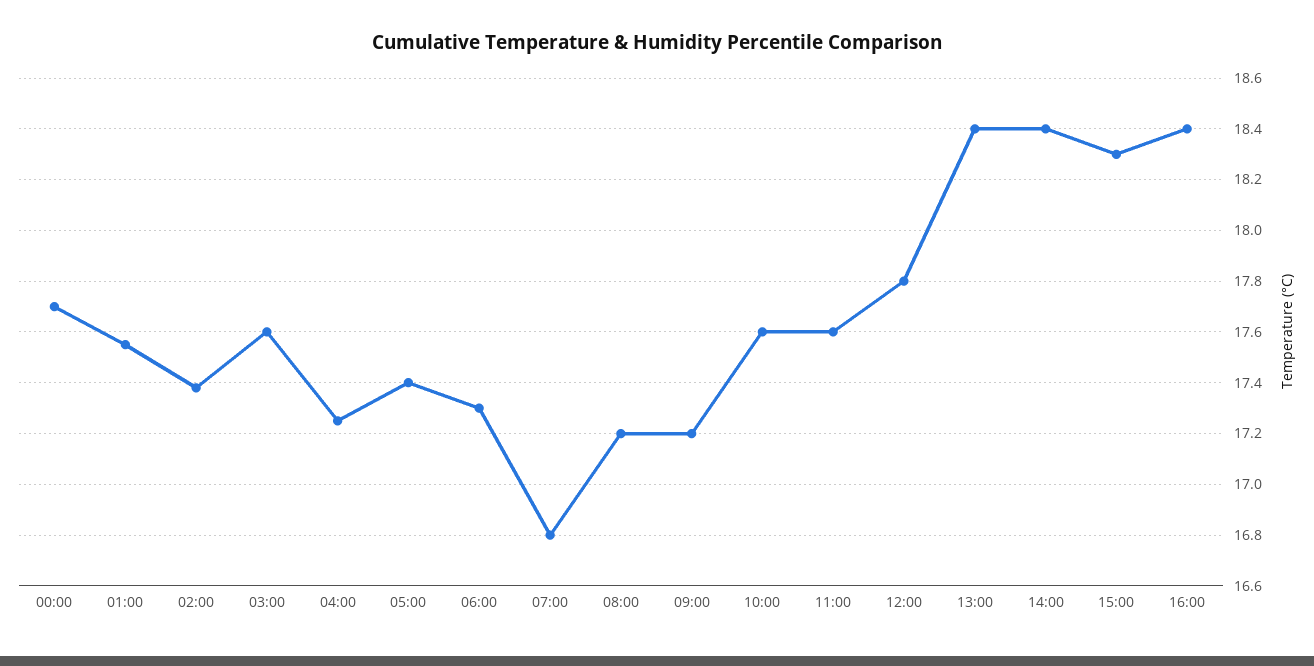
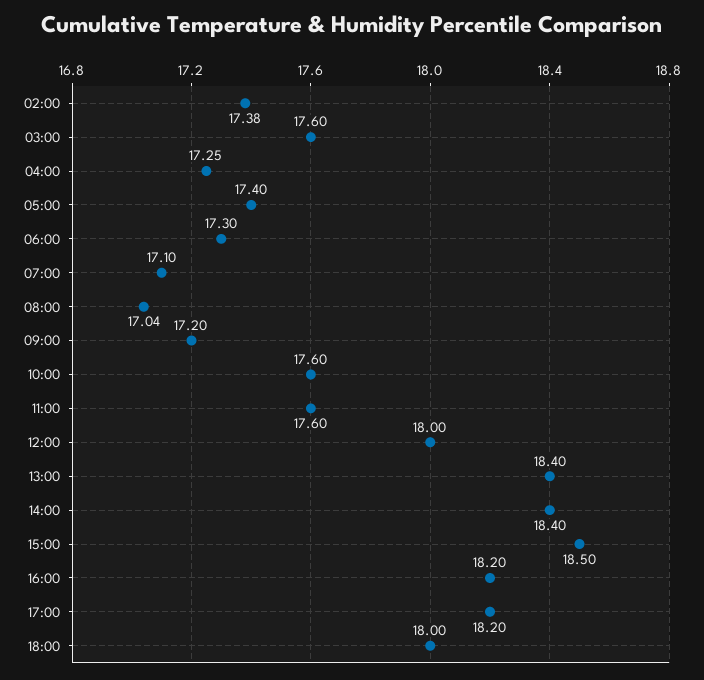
00:00: 17.7 -> none
01:00: 17.55 -> none
07:00: 16.8 -> 17.1
08:00: 17.2 -> 17.04
12:00: 17.8 -> 18
15:00: 18.3 -> 18.5
16:00: 18.4 -> 18.2
17:00: none -> 18.2
18:00: none -> 18

